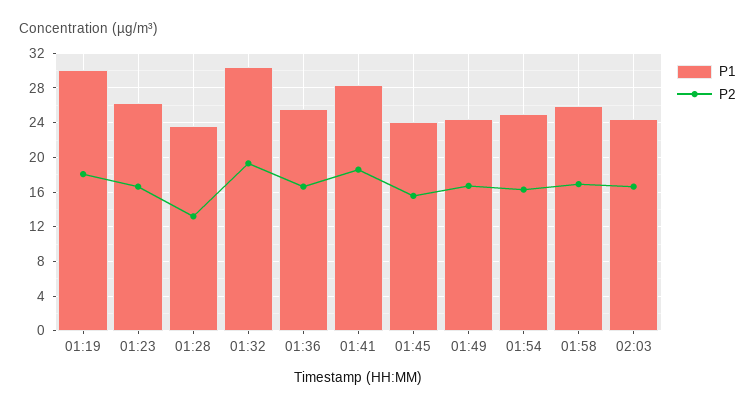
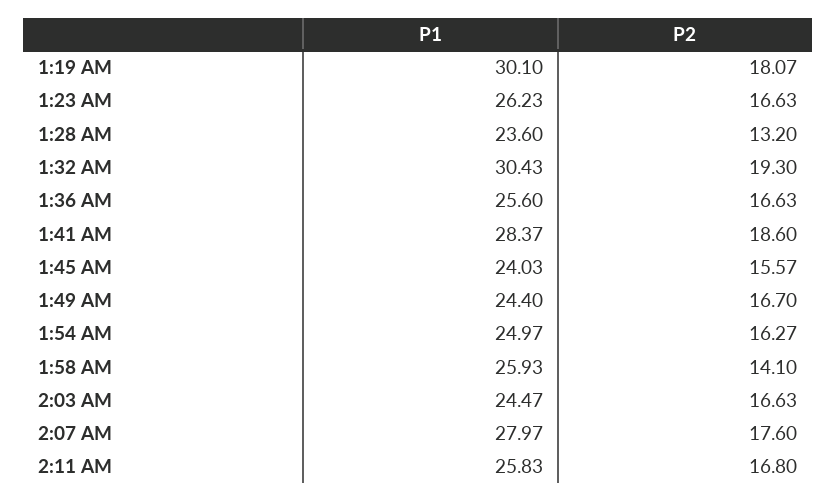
P2, 01:58: 17 -> 14.1
P1, 2:07 AM: none -> 27.97
P2, 2:07 AM: none -> 17.6
P1, 2:11 AM: none -> 25.83
P2, 2:11 AM: none -> 16.8

